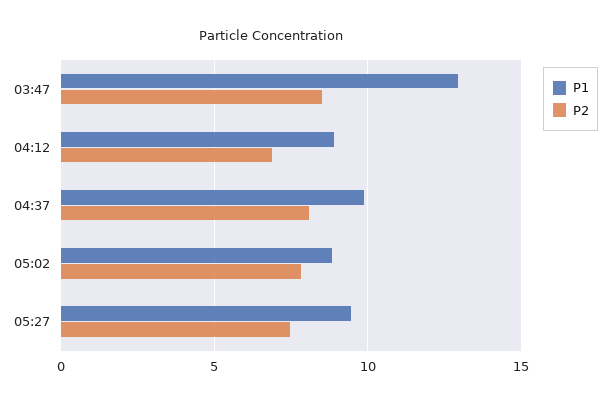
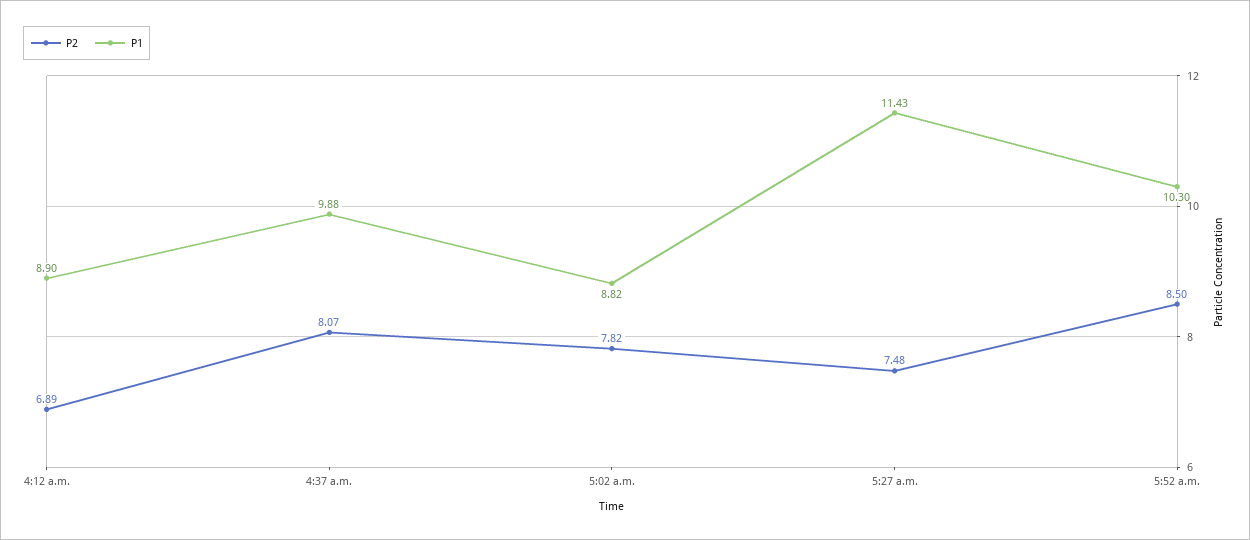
P1, 03:47: 13 -> none
P2, 03:47: 8.5 -> none
P1, 05:27: 9.5 -> 11.43
P2, 5:52 a.m.: none -> 8.5
P1, 5:52 a.m.: none -> 10.3

